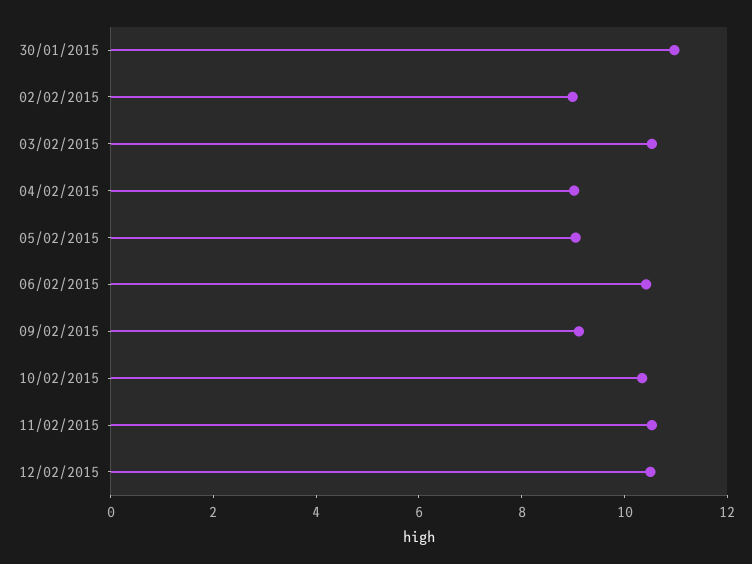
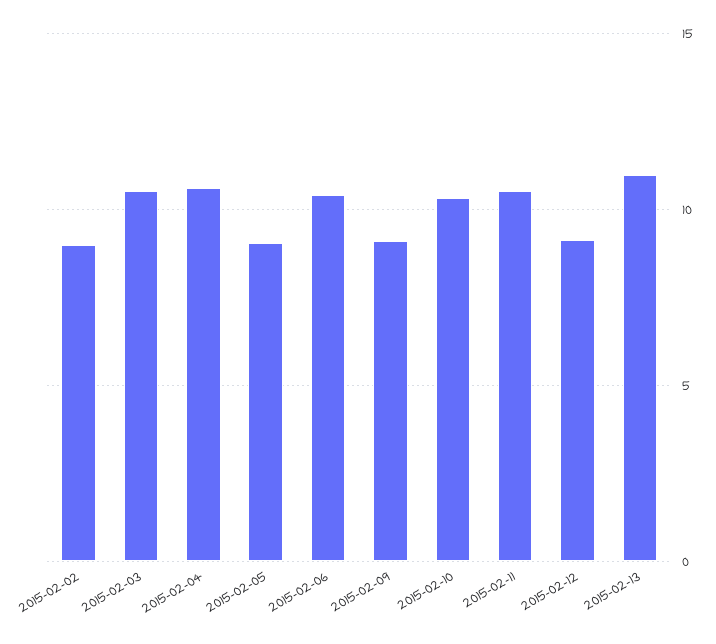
30/01/2015: 11 -> none
04/02/2015: 9 -> 10.5
12/02/2015: 10.5 -> 9
2015-02-13: none -> 11

